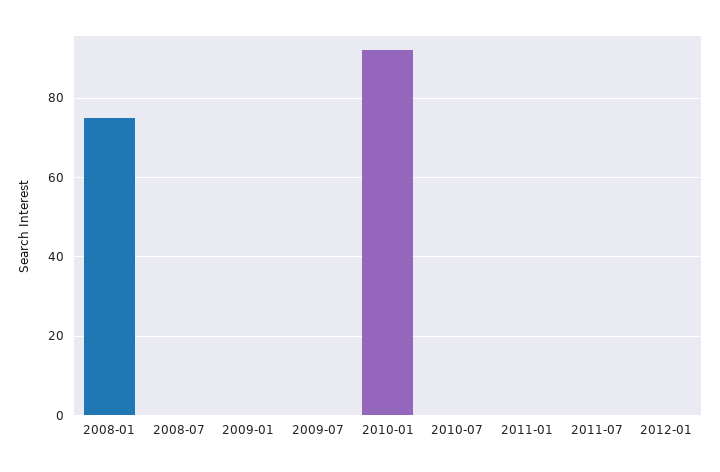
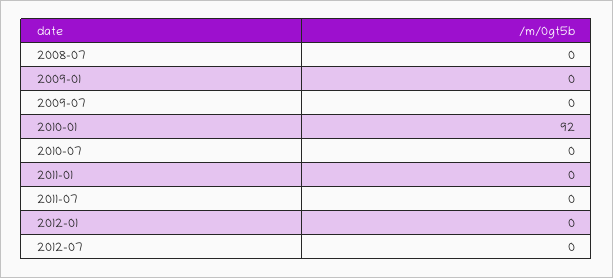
2008-01: 75 -> none
2012-07: none -> 0

